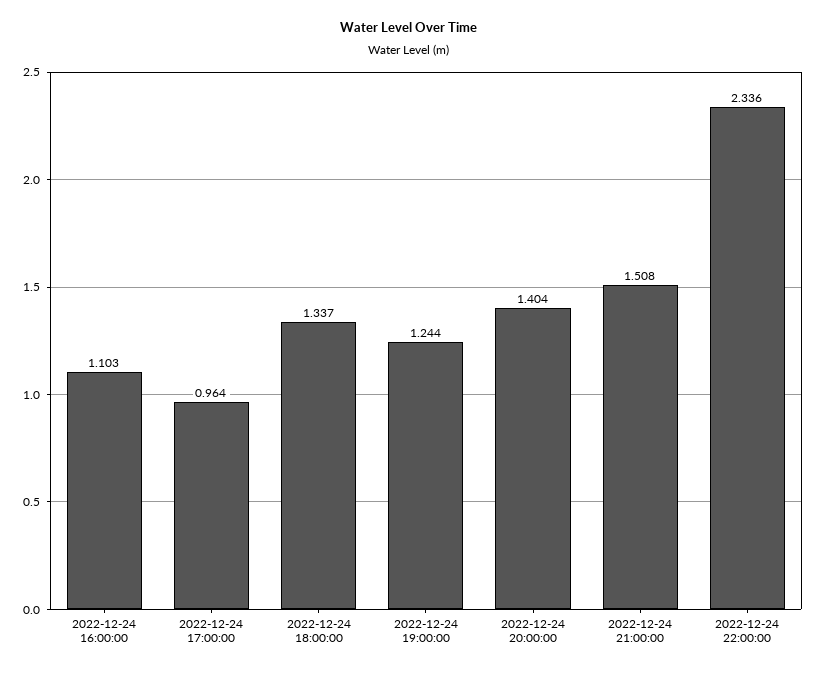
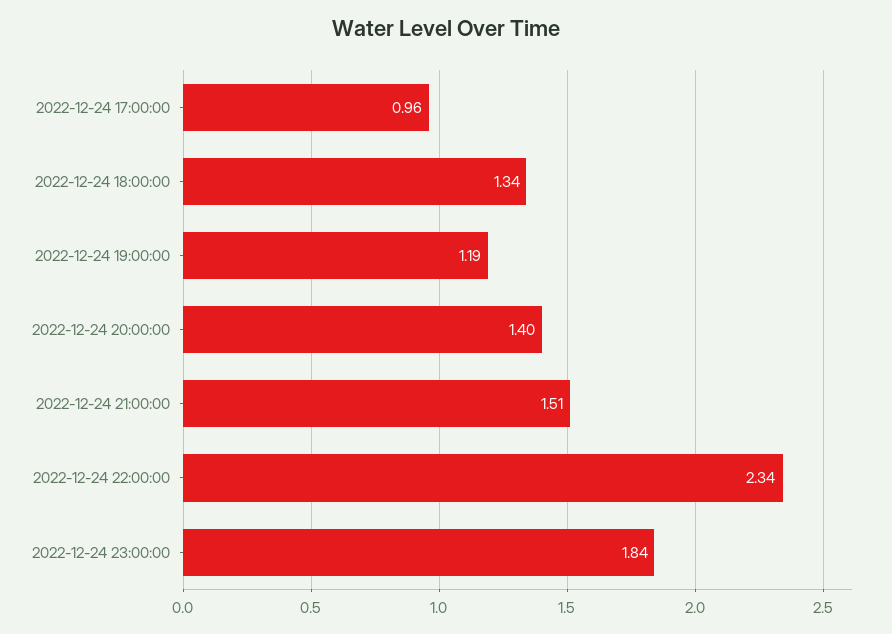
2022-12-24 16:00:00: 1.103 -> none
2022-12-24 19:00:00: 1.244 -> 1.19
2022-12-24 23:00:00: none -> 1.84

